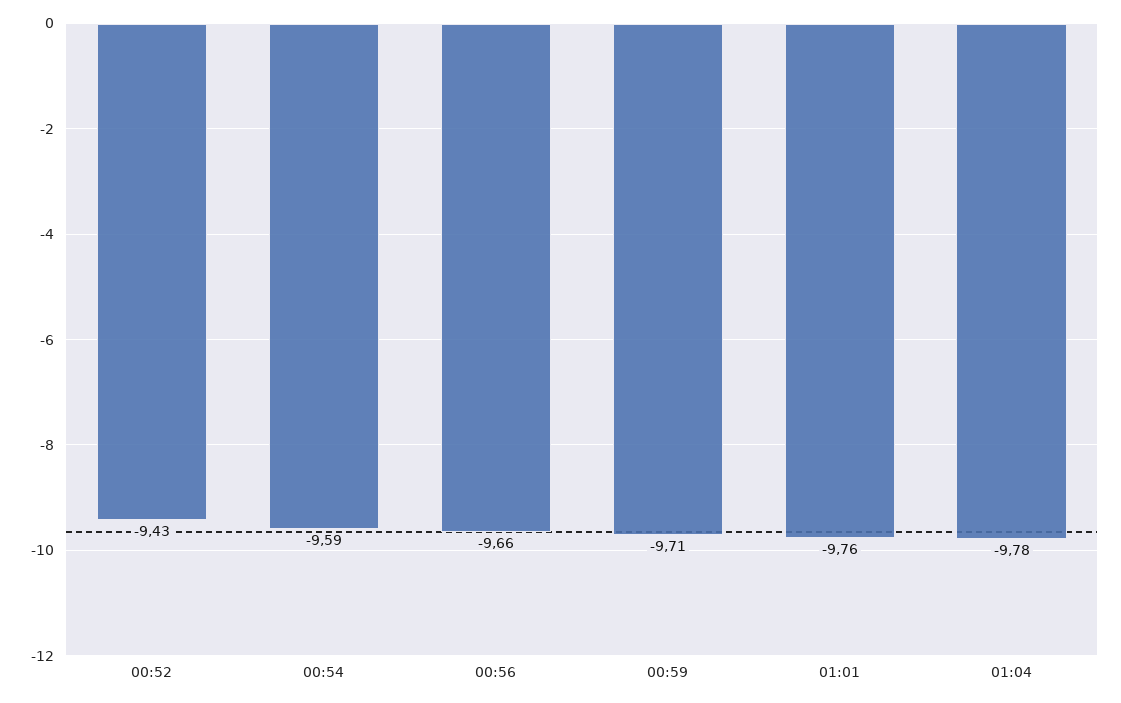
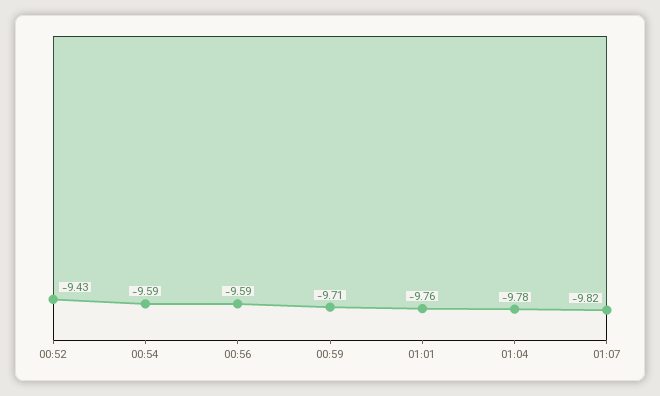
00:56: -9.66 -> -9.59
01:07: none -> -9.82

